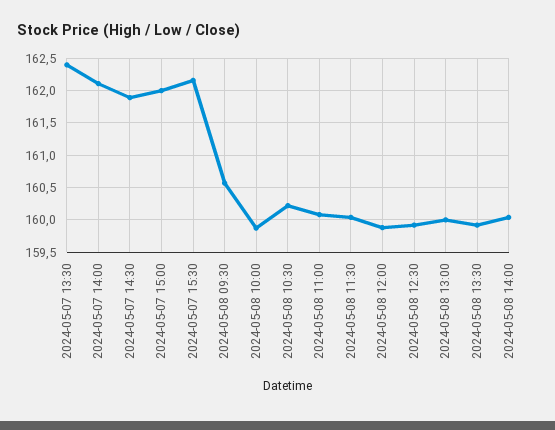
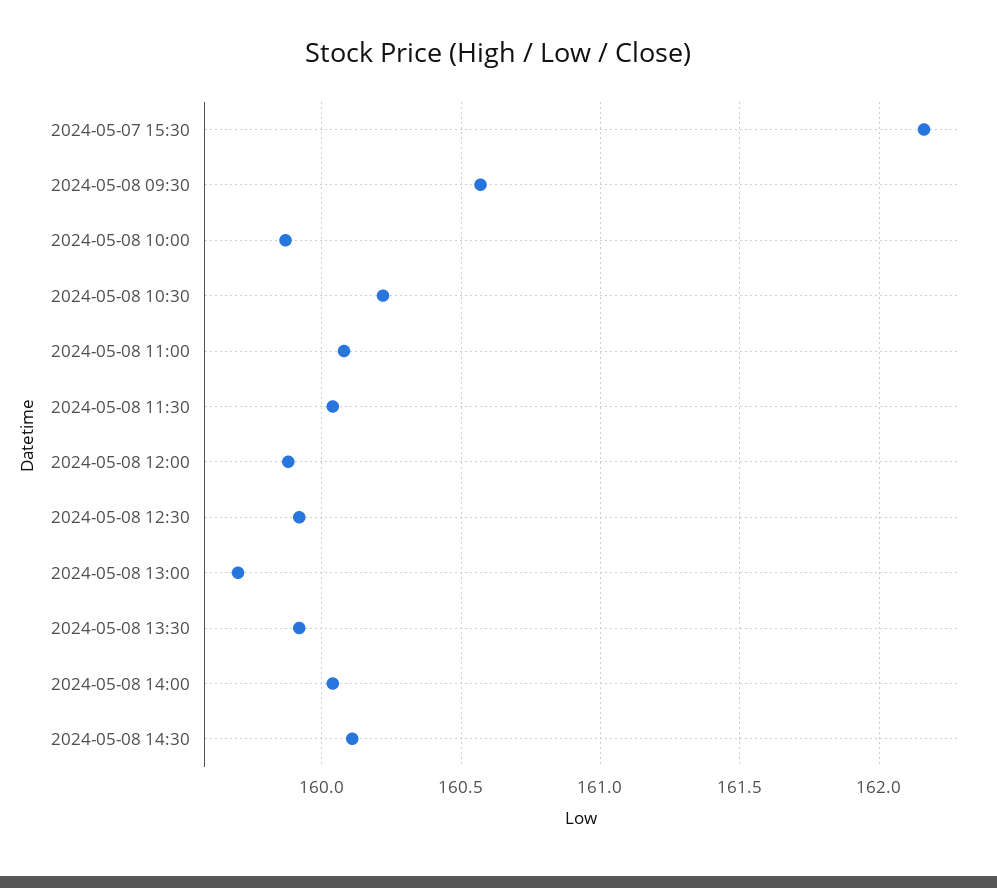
2024-05-07 13:30: 162.4 -> none
2024-05-07 14:00: 162.1 -> none
2024-05-07 14:30: 161.9 -> none
2024-05-07 15:00: 162 -> none
2024-05-08 13:00: 160 -> 159.7
2024-05-08 14:30: none -> 160.1

